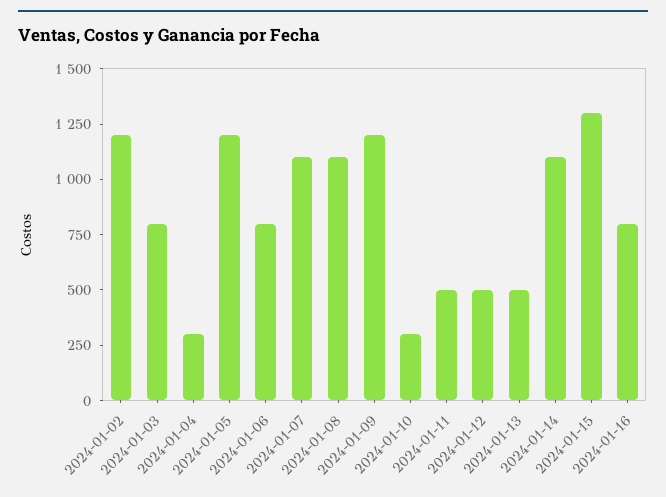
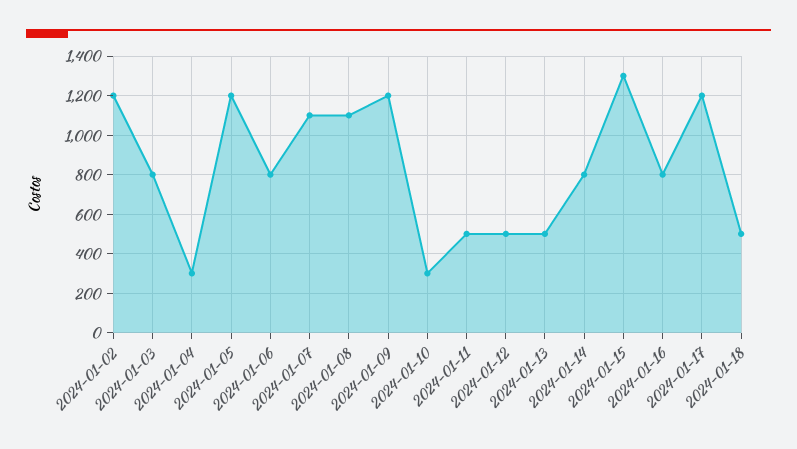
2024-01-14: 1100 -> 800
2024-01-17: none -> 1200
2024-01-18: none -> 500

